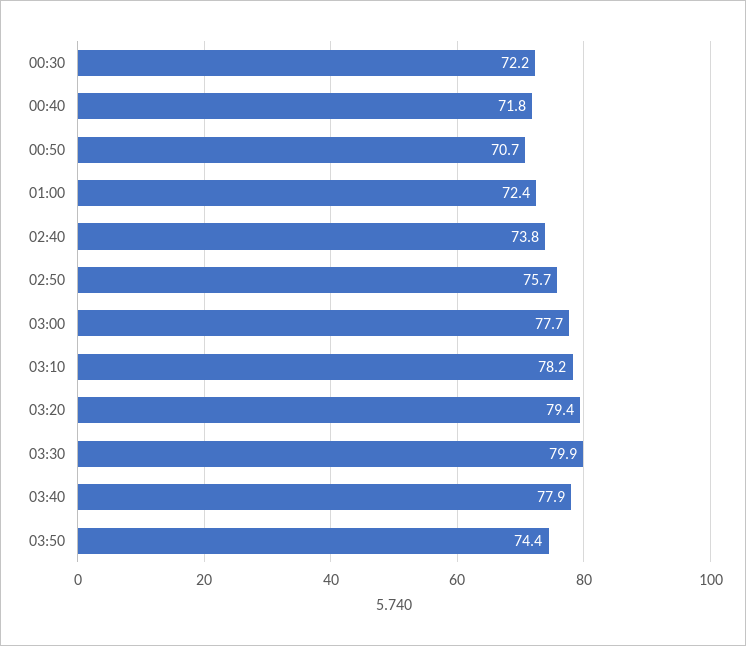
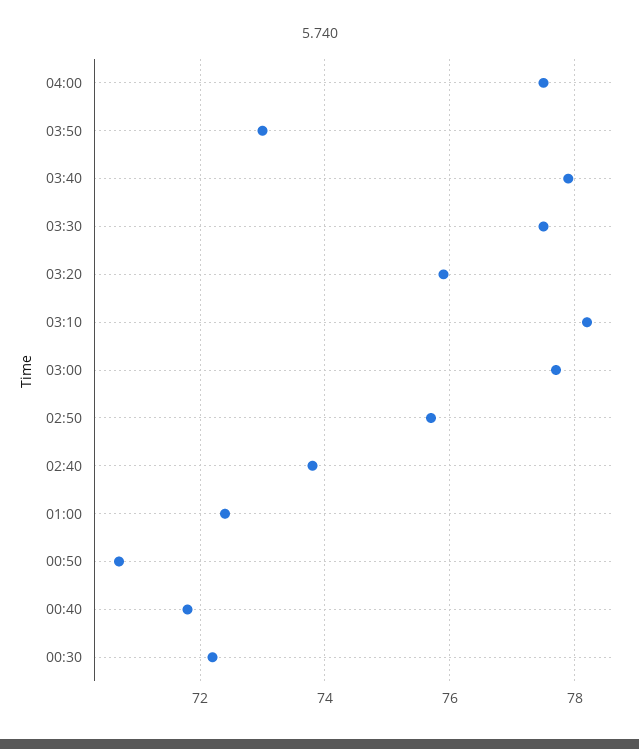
03:20: 79.4 -> 76
03:30: 79.9 -> 77.5
03:50: 74.4 -> 73
04:00: none -> 77.5

